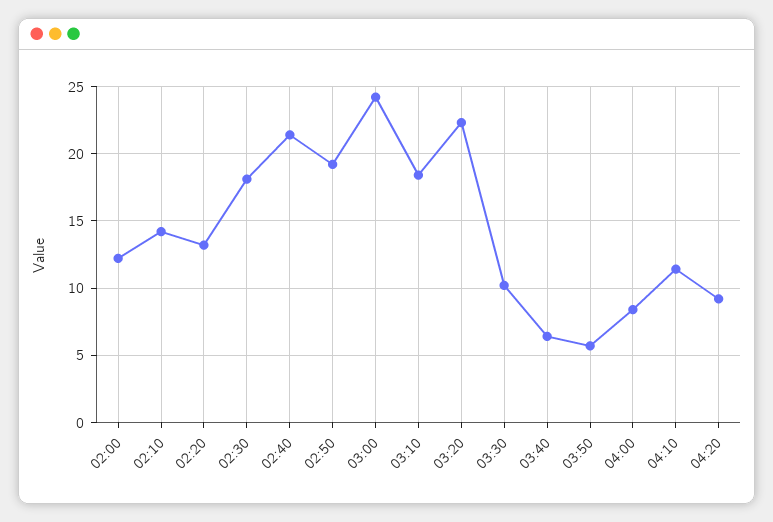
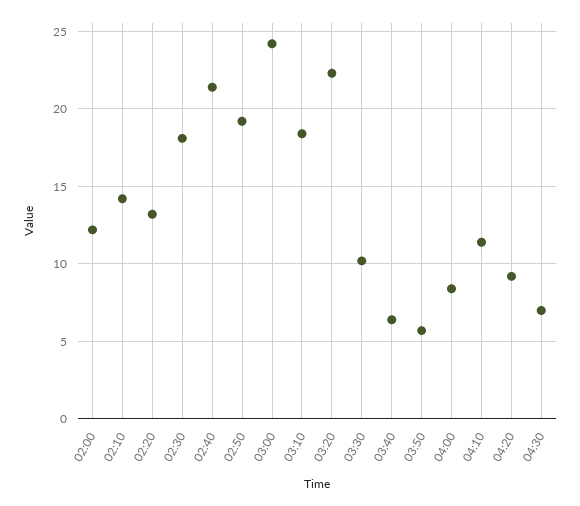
04:30: none -> 7

